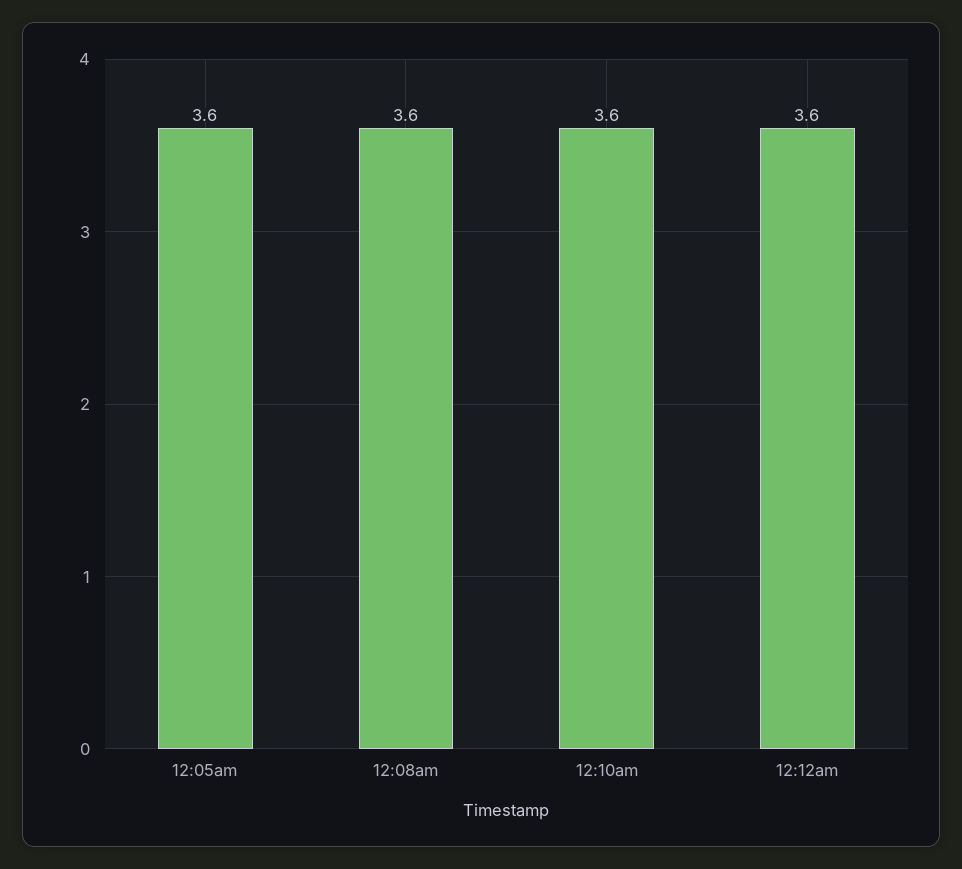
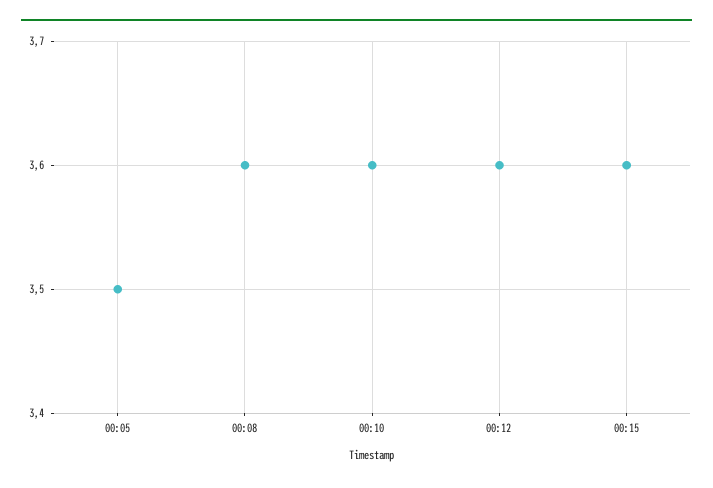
12:05am: 3.6 -> 3.5
00:15: none -> 3.6

